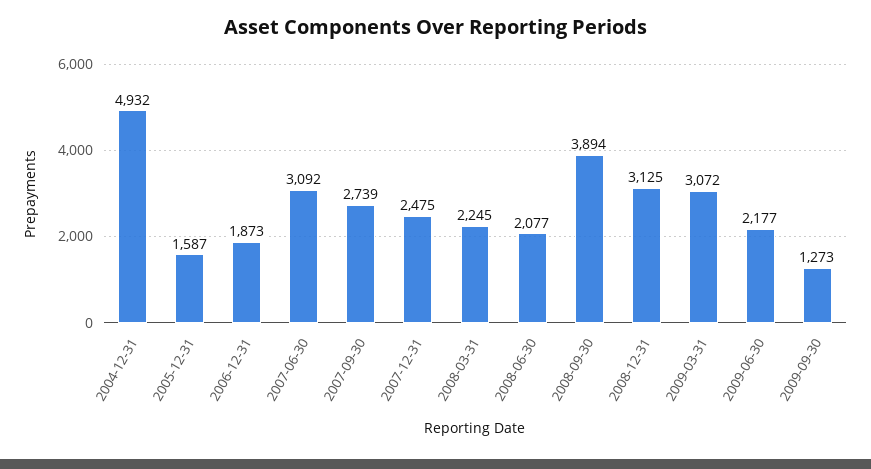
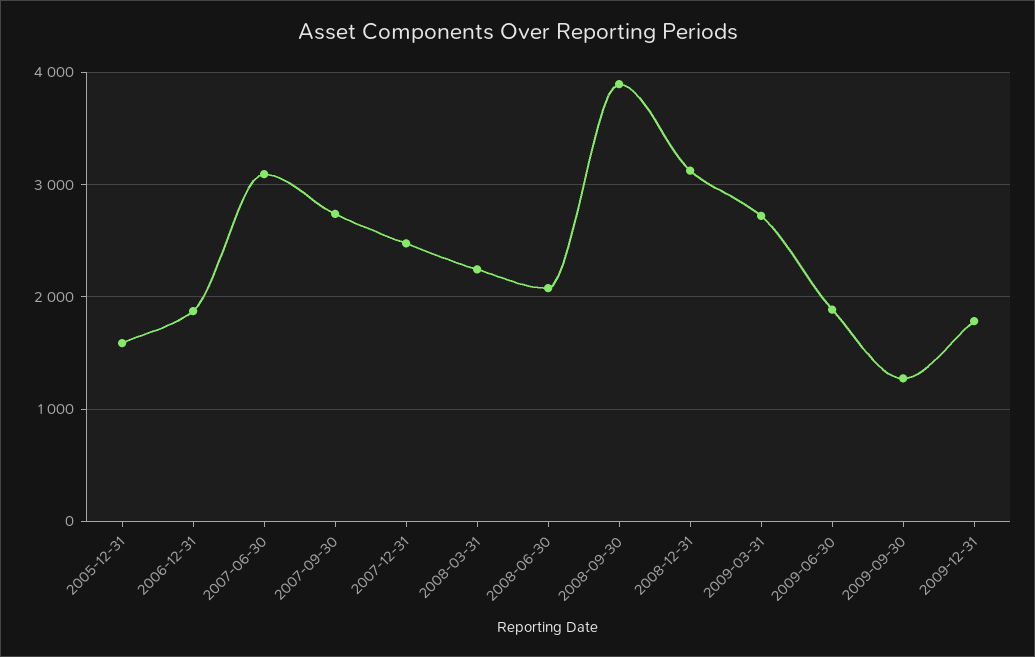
2004-12-31: 4932 -> none
2009-03-31: 3072 -> 2700
2009-06-30: 2177 -> 1900
2009-12-31: none -> 1800

